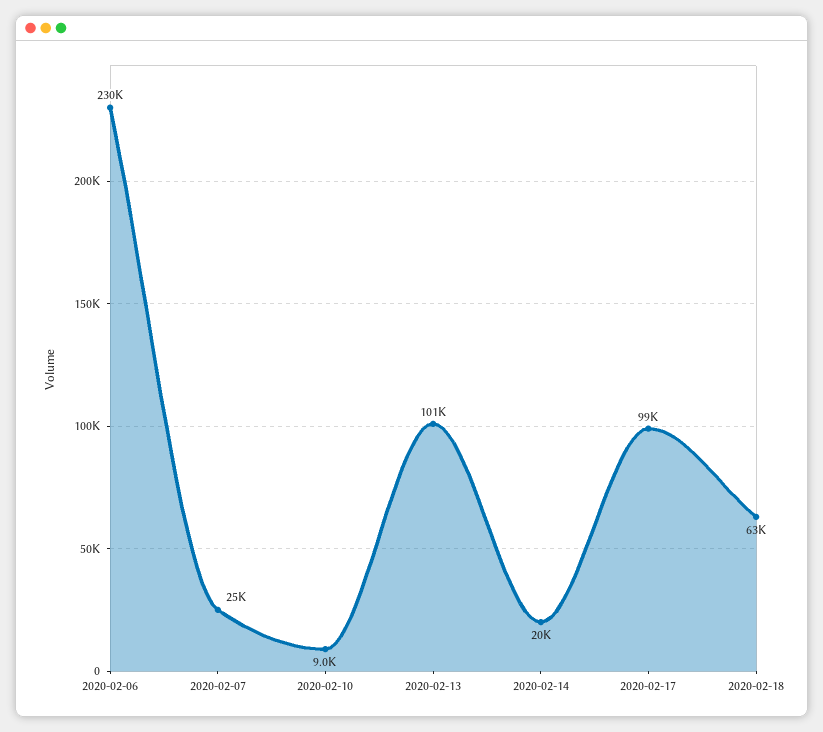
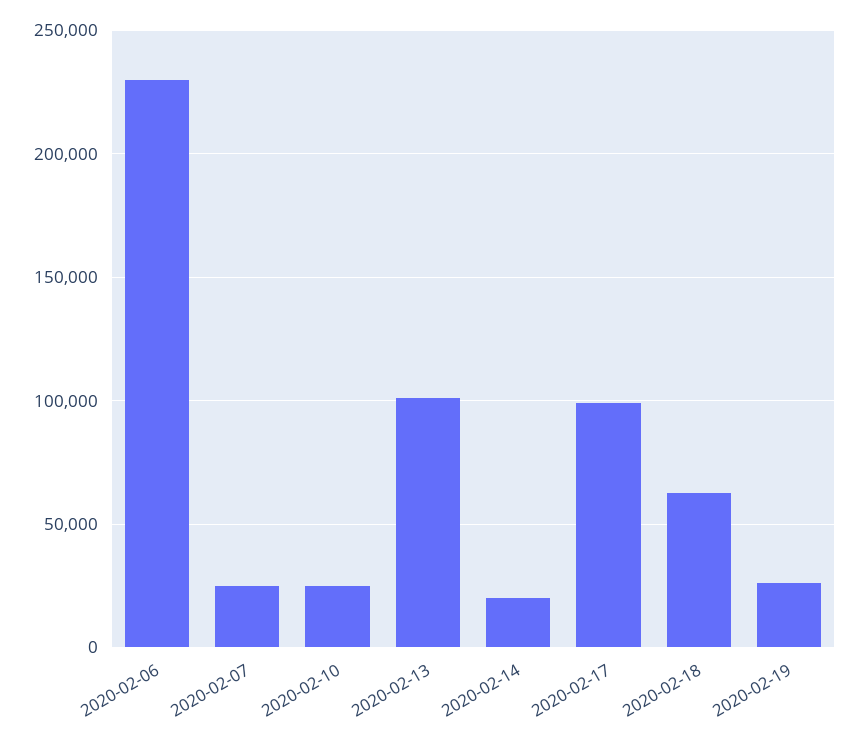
2020-02-10: 9000 -> 25000
2020-02-19: none -> 25000

